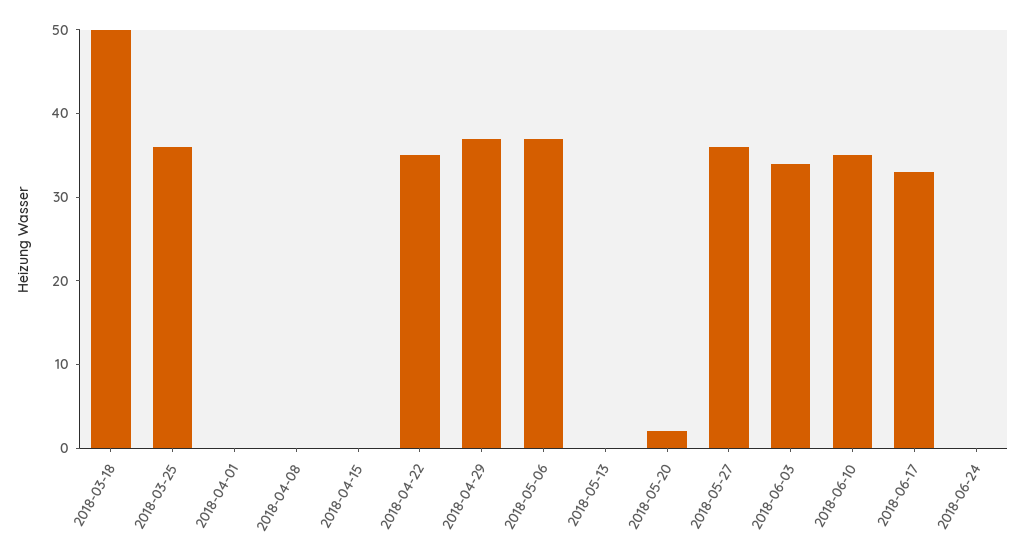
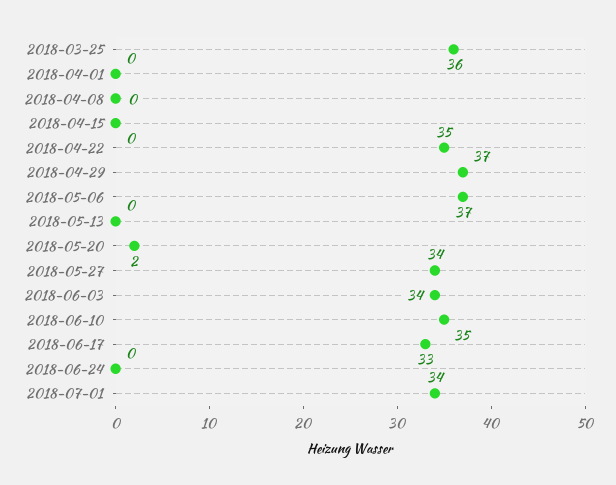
2018-03-18: 50 -> none
2018-05-27: 36 -> 34
2018-07-01: none -> 34

